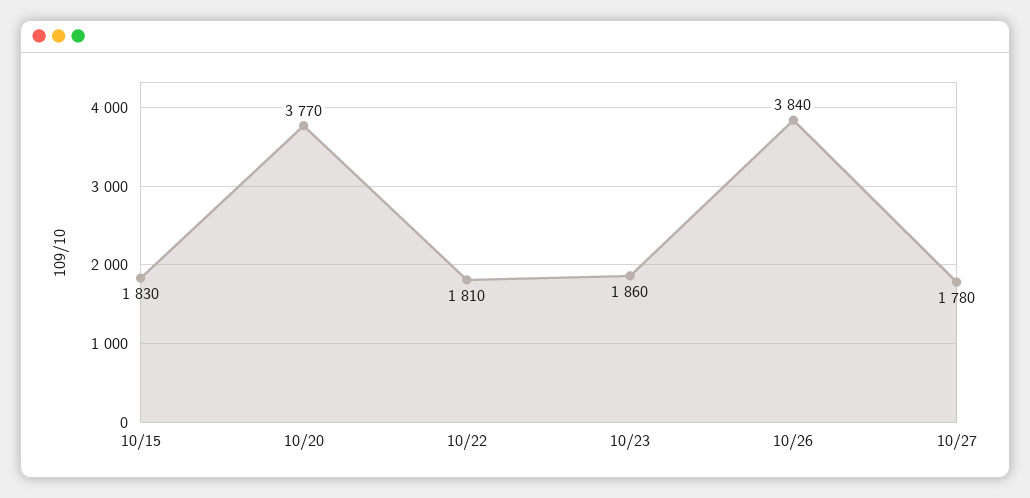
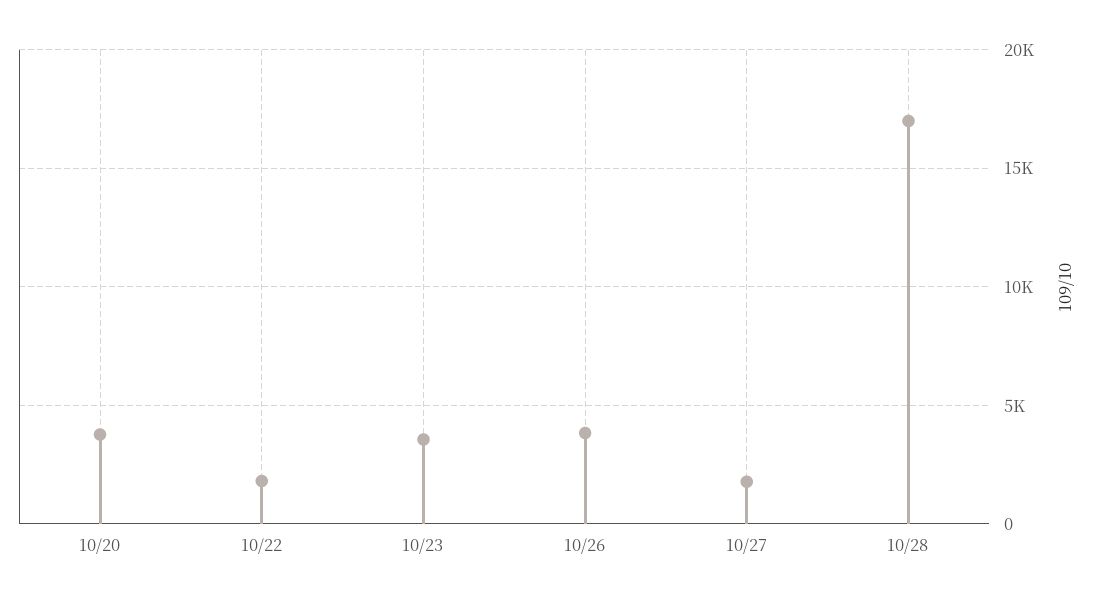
10/15: 1830 -> none
10/23: 1860 -> 3500
10/28: none -> 17000

